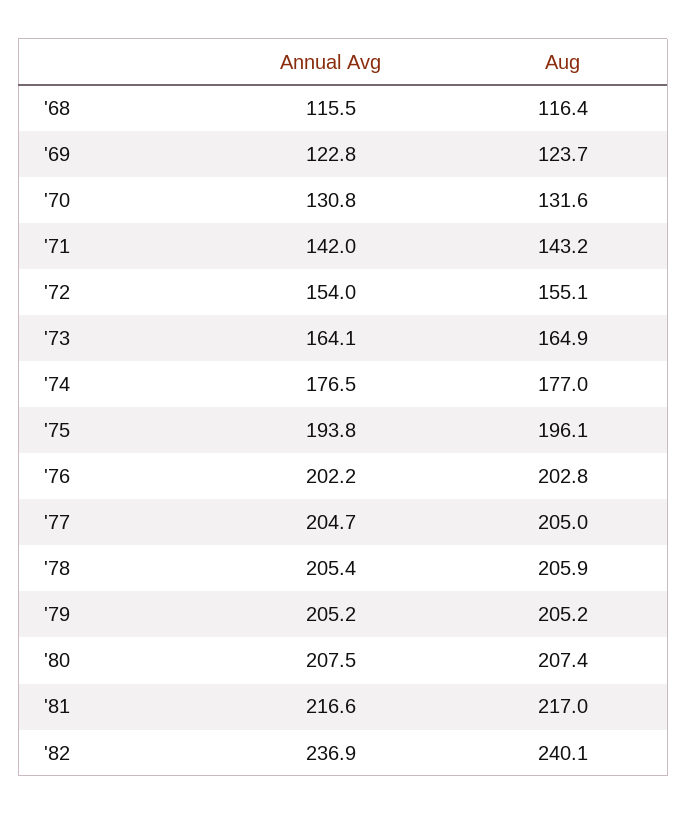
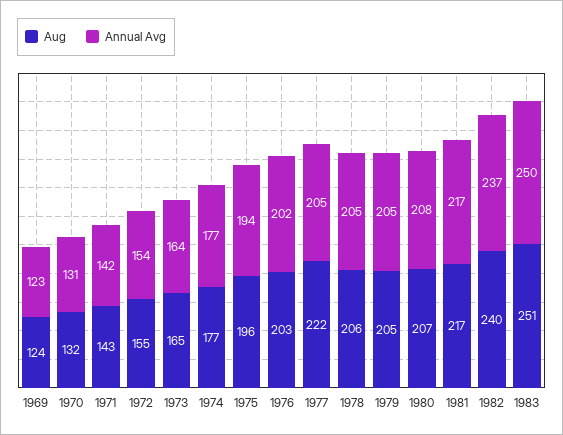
Annual Avg, '68: 115.5 -> none
Aug, '68: 116.4 -> none
Aug, '77: 205 -> 222
Aug, 1983: none -> 251
Annual Avg, 1983: none -> 250

